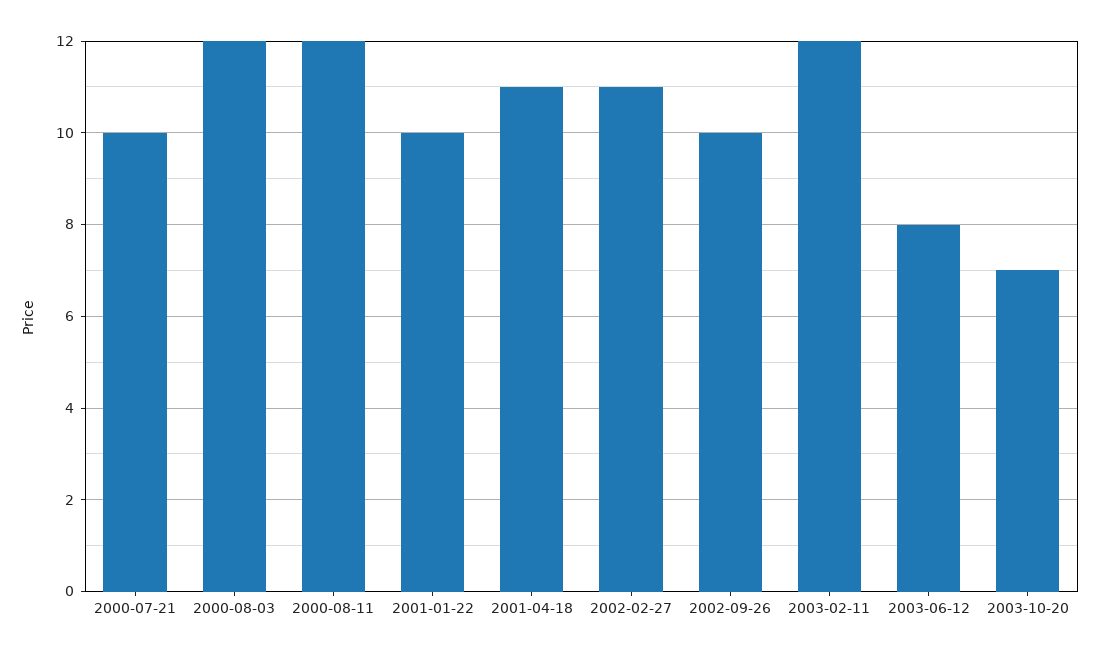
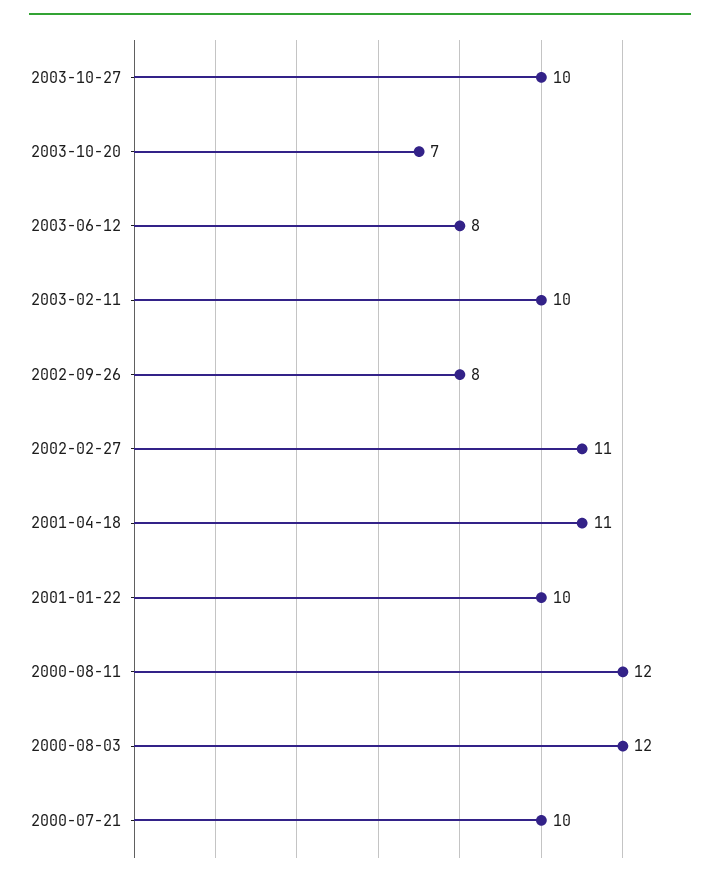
2002-09-26: 10 -> 8
2003-02-11: 12 -> 10
2003-10-27: none -> 10

